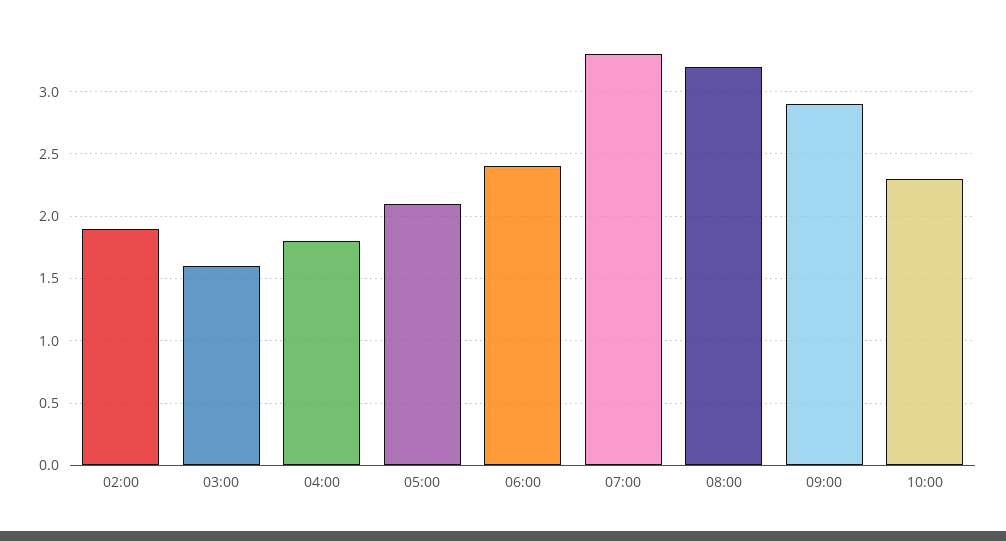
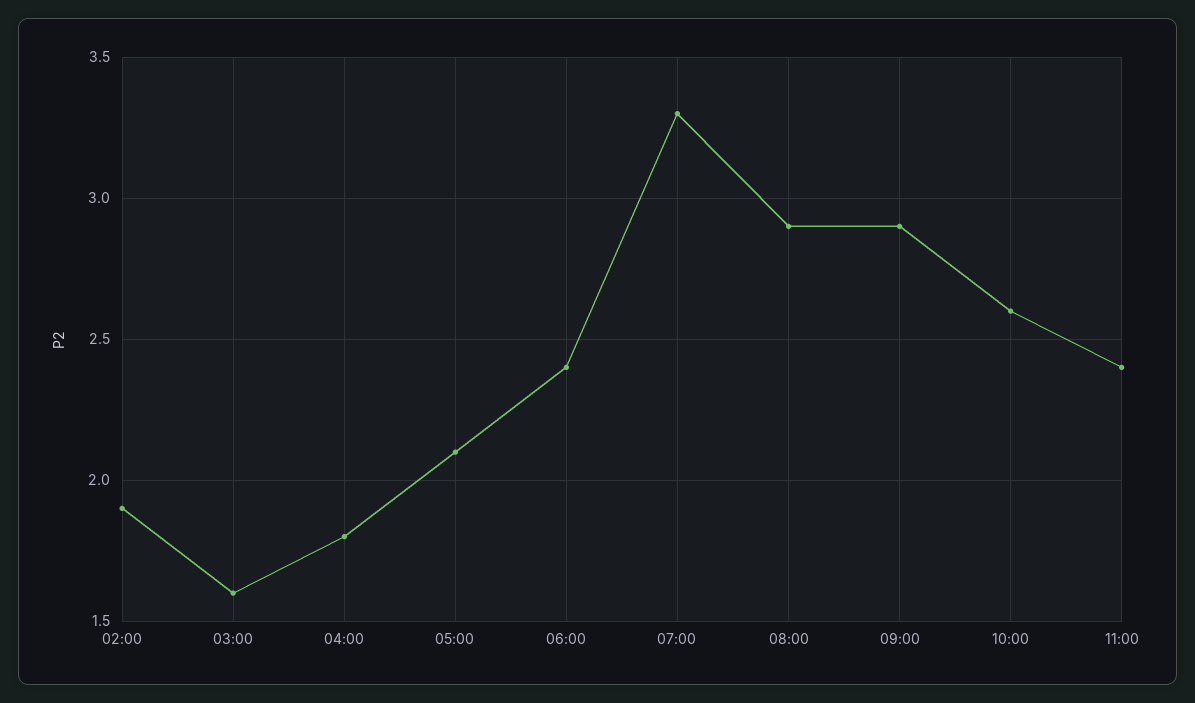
08:00: 3.2 -> 2.9
10:00: 2.3 -> 2.6
11:00: none -> 2.4

